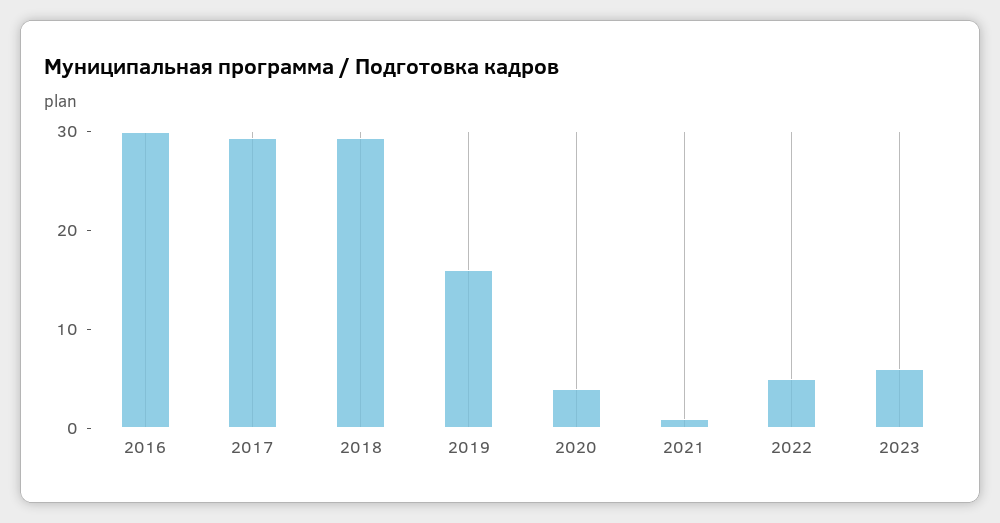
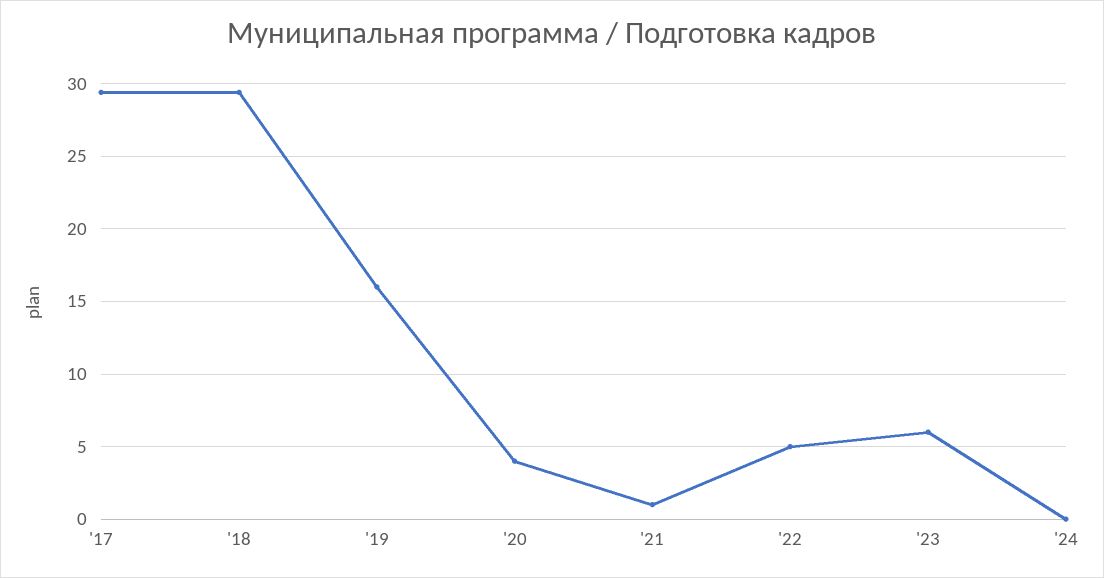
2016: 30 -> none
'24: none -> 0

